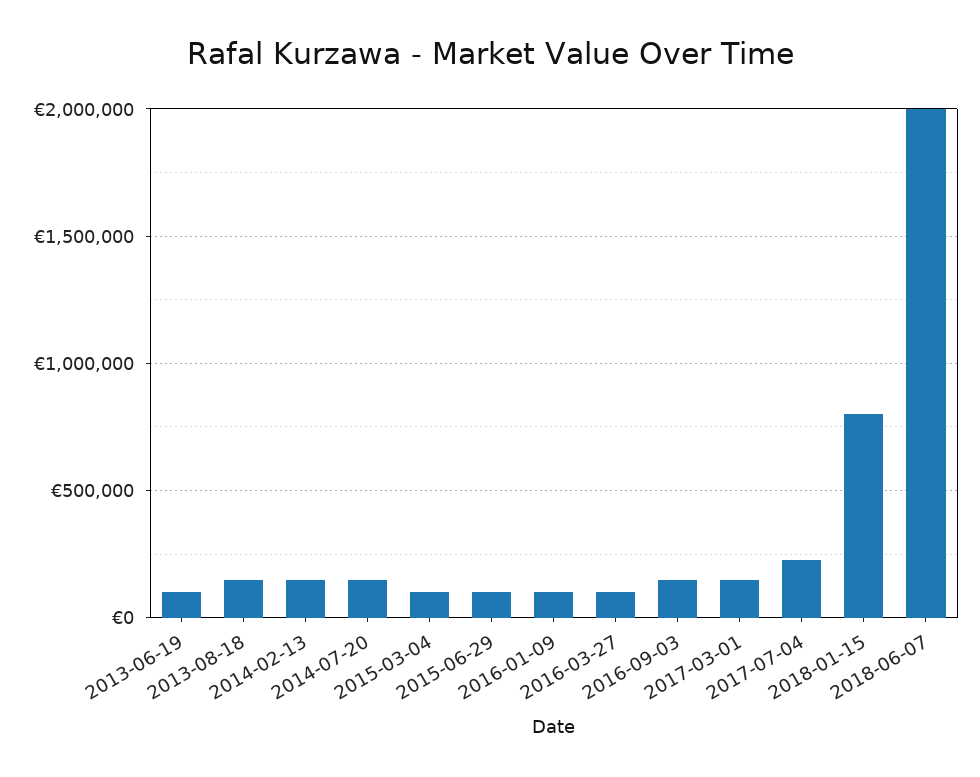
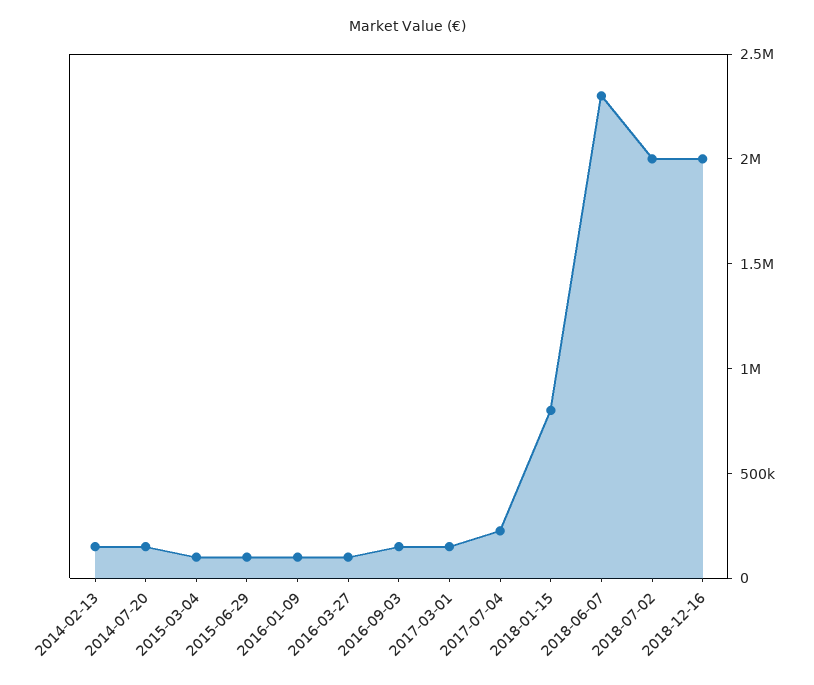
2013-06-19: 100000 -> none
2013-08-18: 150000 -> none
2018-06-07: 2000000 -> 2300000
2018-07-02: none -> 2000000
2018-12-16: none -> 2000000

